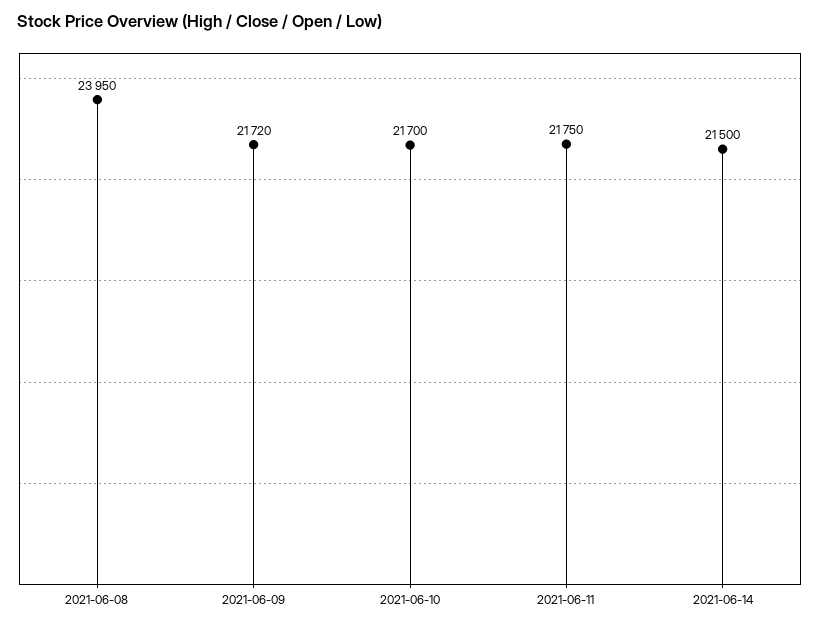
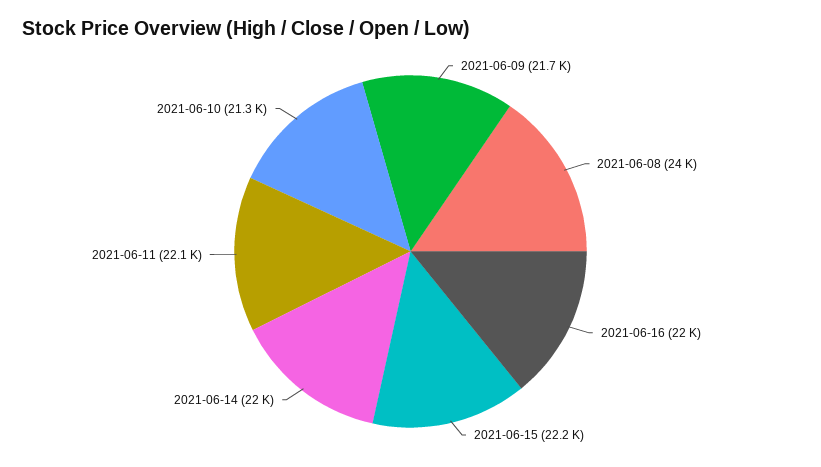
2021-06-10: 21700 -> 21300
2021-06-11: 21750 -> 22100
2021-06-14: 21500 -> 22000
2021-06-16: none -> 22000
2021-06-15: none -> 22200

